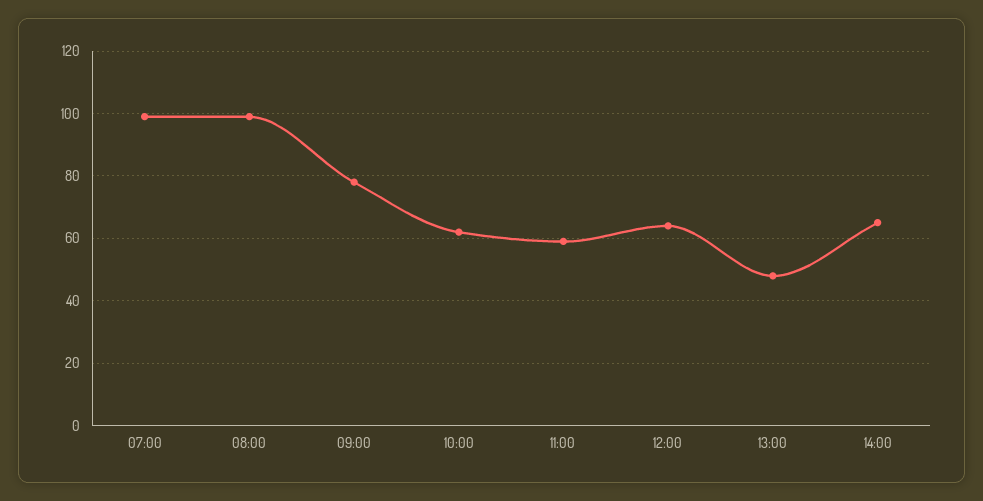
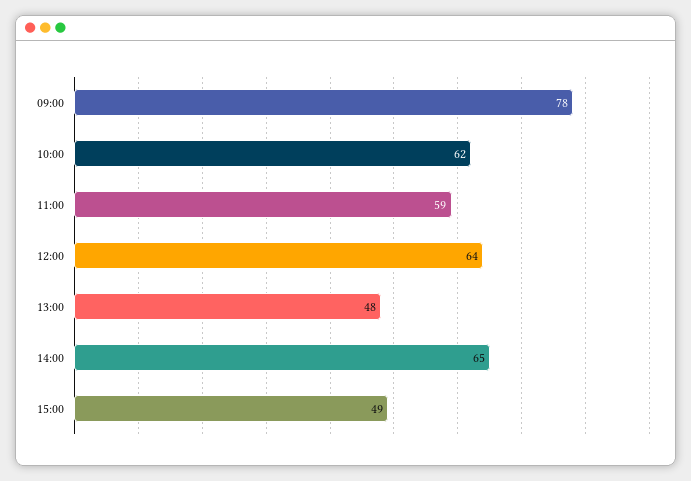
07:00: 100 -> none
08:00: 100 -> none
15:00: none -> 49

